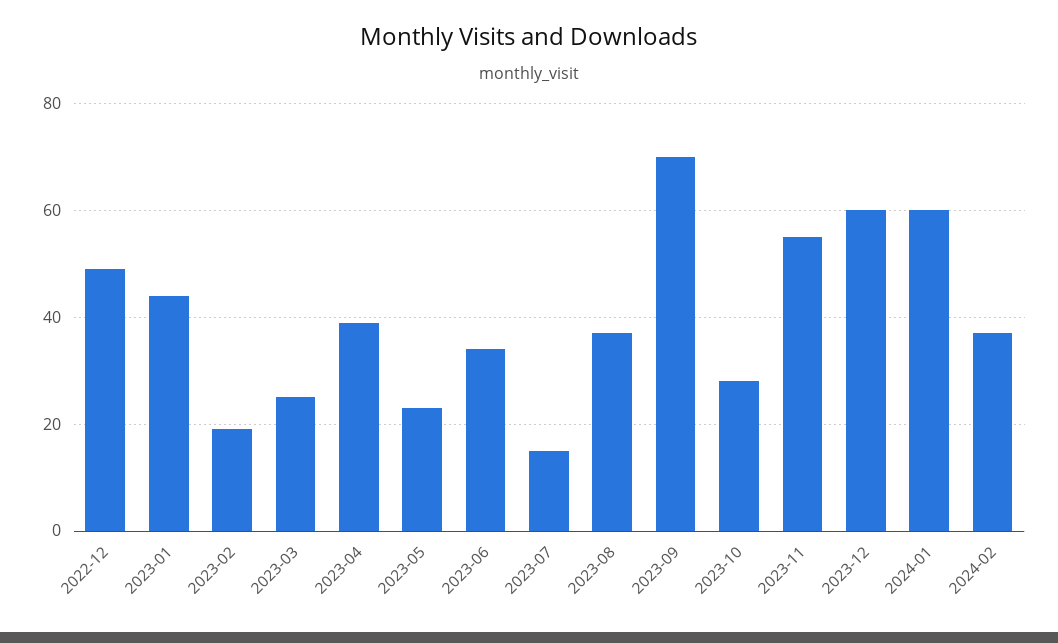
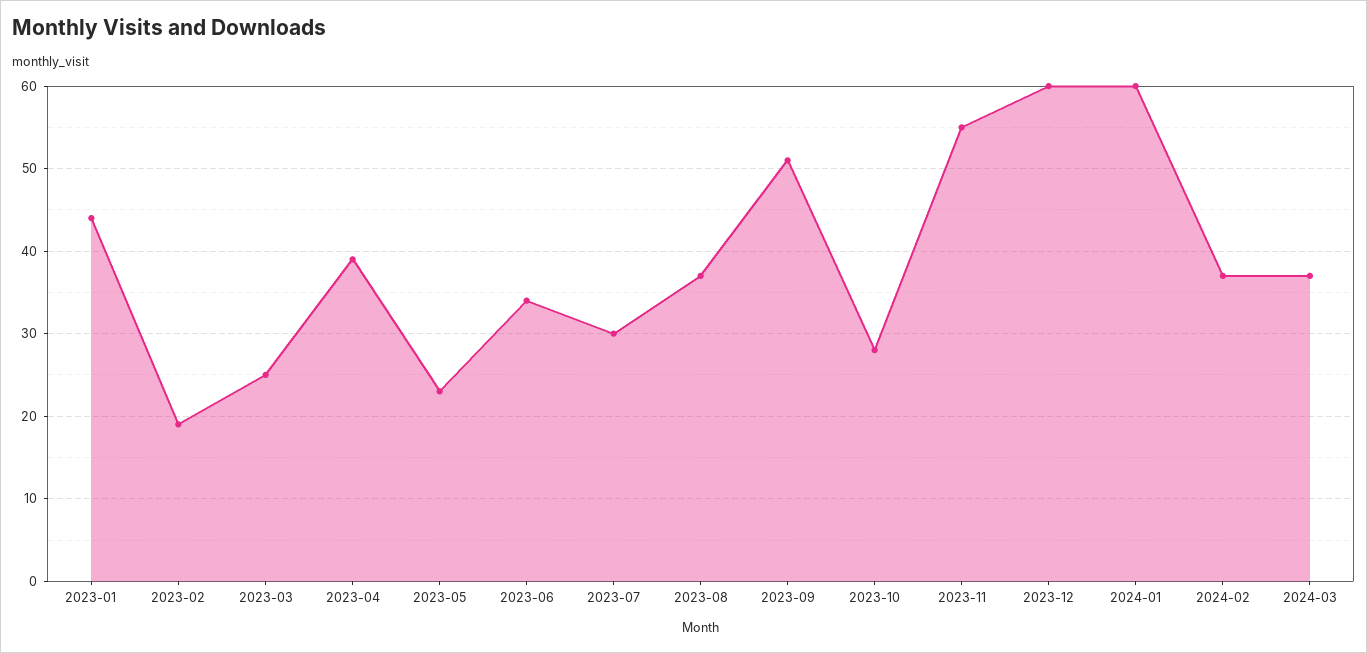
2022-12: 50 -> none
2023-07: 15 -> 30
2023-09: 70 -> 51
2024-03: none -> 37

